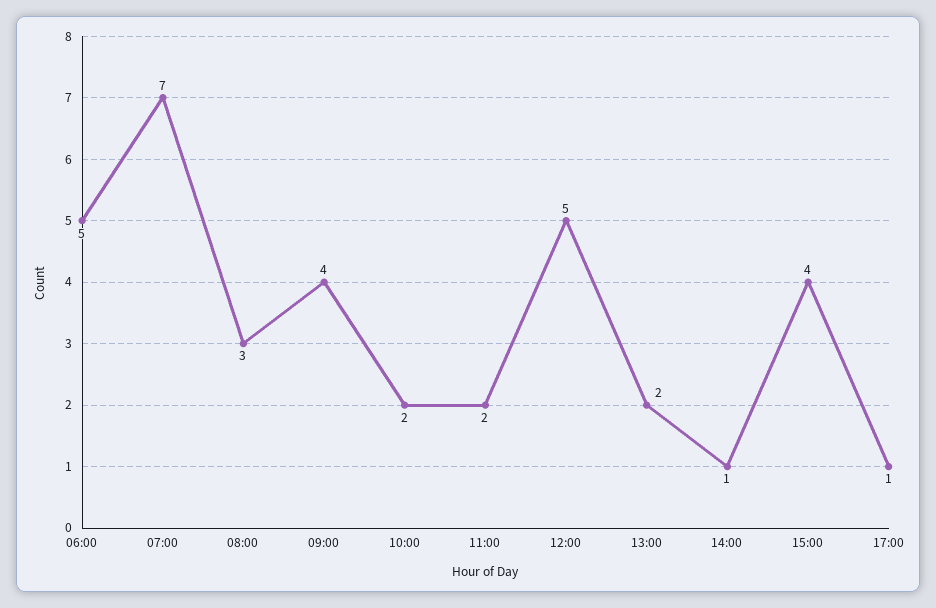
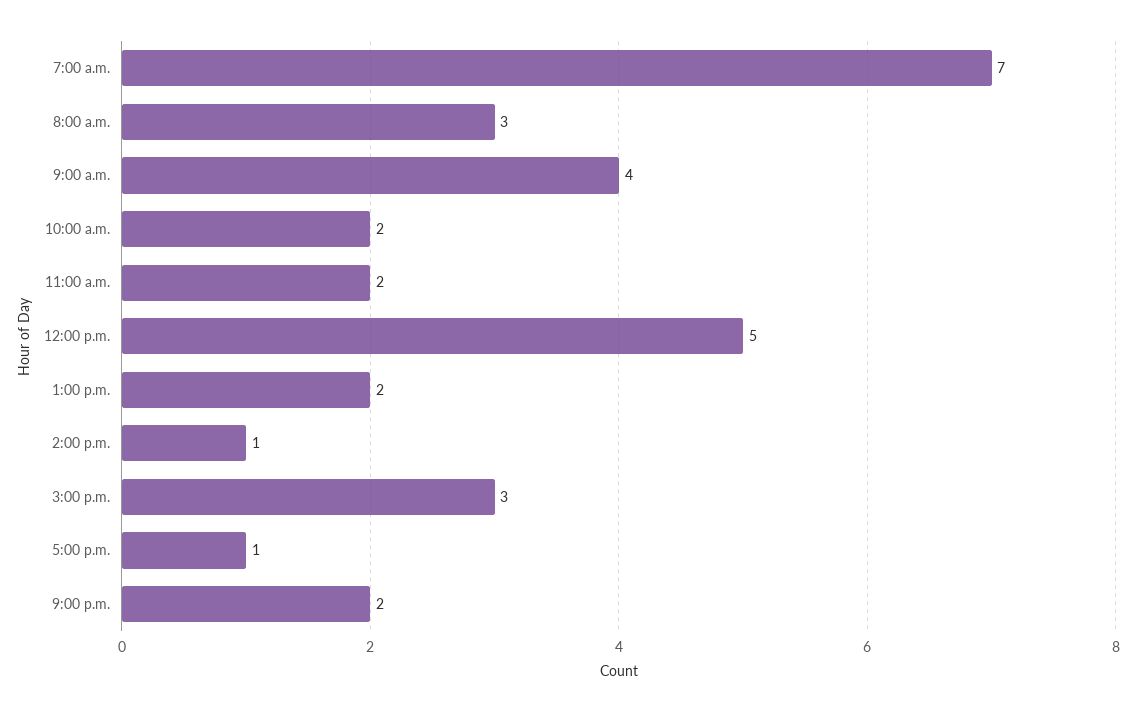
06:00: 5 -> none
15:00: 4 -> 3
9:00 p.m.: none -> 2

